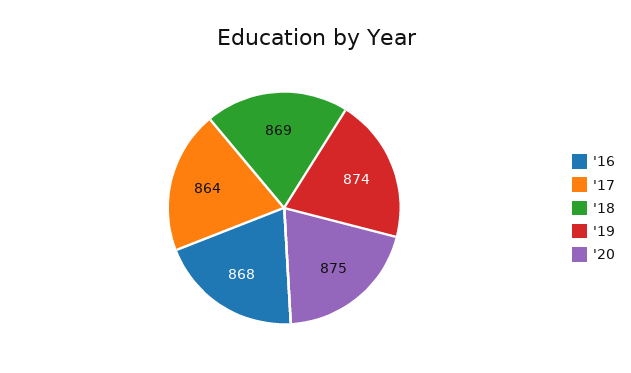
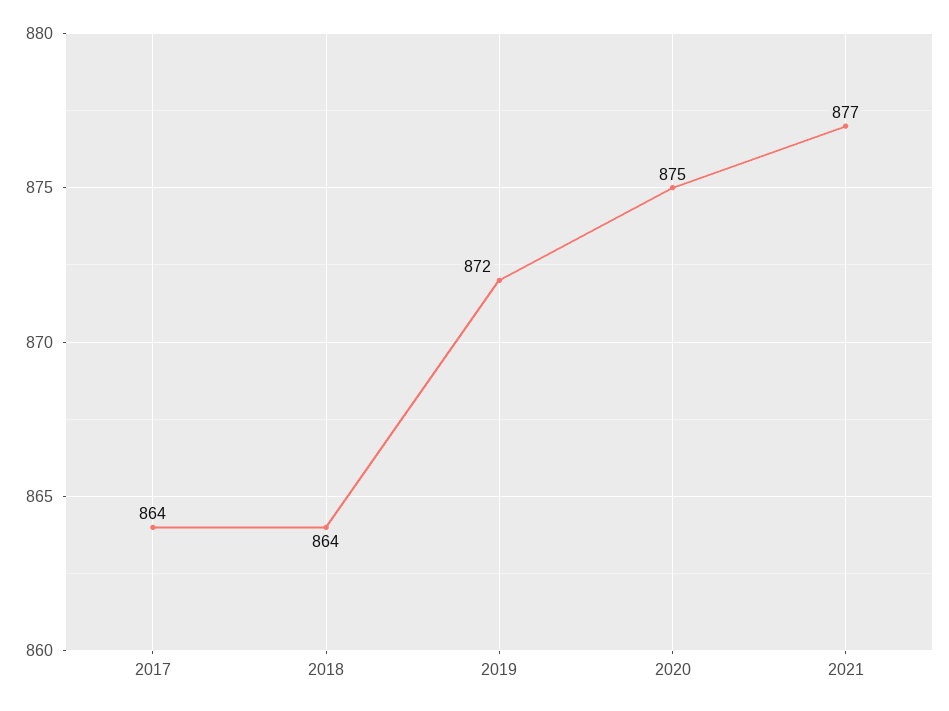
'16: 868 -> none
'18: 869 -> 864
'19: 874 -> 872
2021: none -> 877

